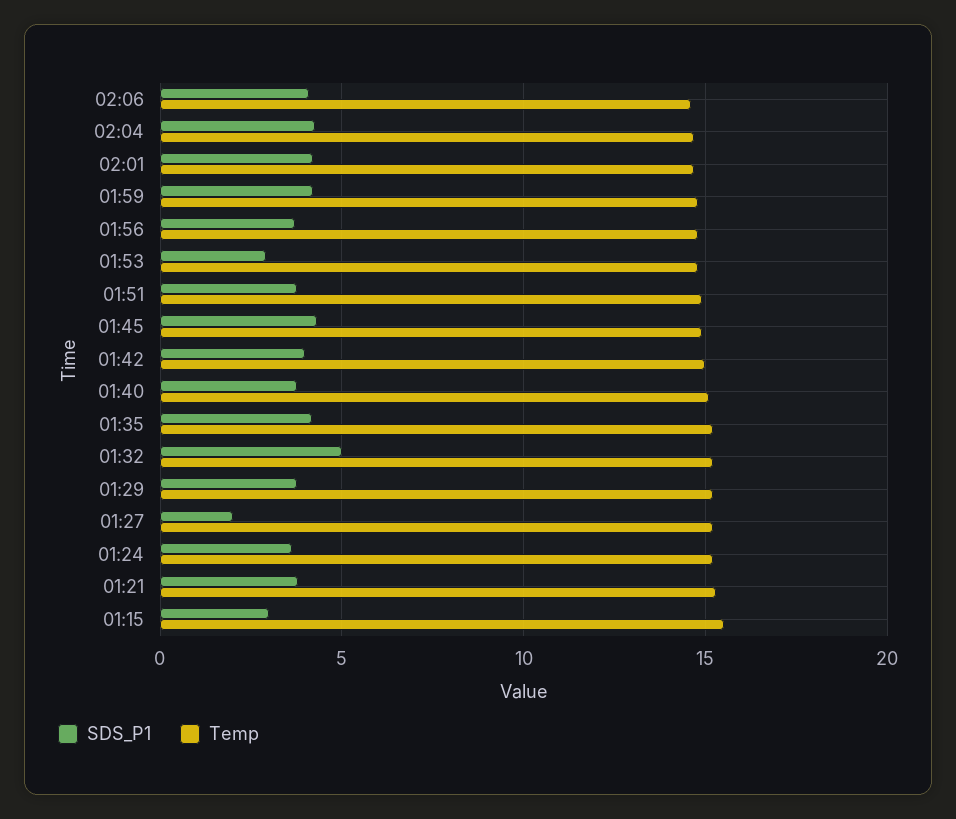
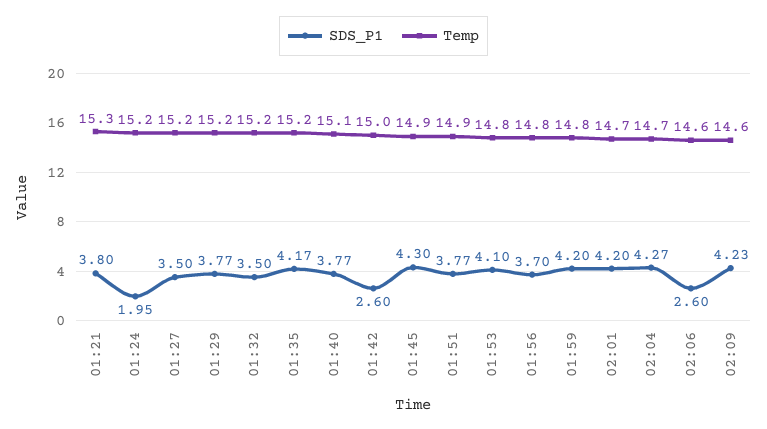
SDS_P1, 02:06: 4 -> 2.6
SDS_P1, 01:53: 3 -> 4.1
SDS_P1, 01:42: 4 -> 2.6
SDS_P1, 01:32: 5 -> 3.5
SDS_P1, 01:27: 2 -> 3.5
SDS_P1, 01:24: 3.5 -> 1.95
SDS_P1, 01:15: 3 -> none
Temp, 01:15: 15.5 -> none
SDS_P1, 02:09: none -> 4.23
Temp, 02:09: none -> 14.6

